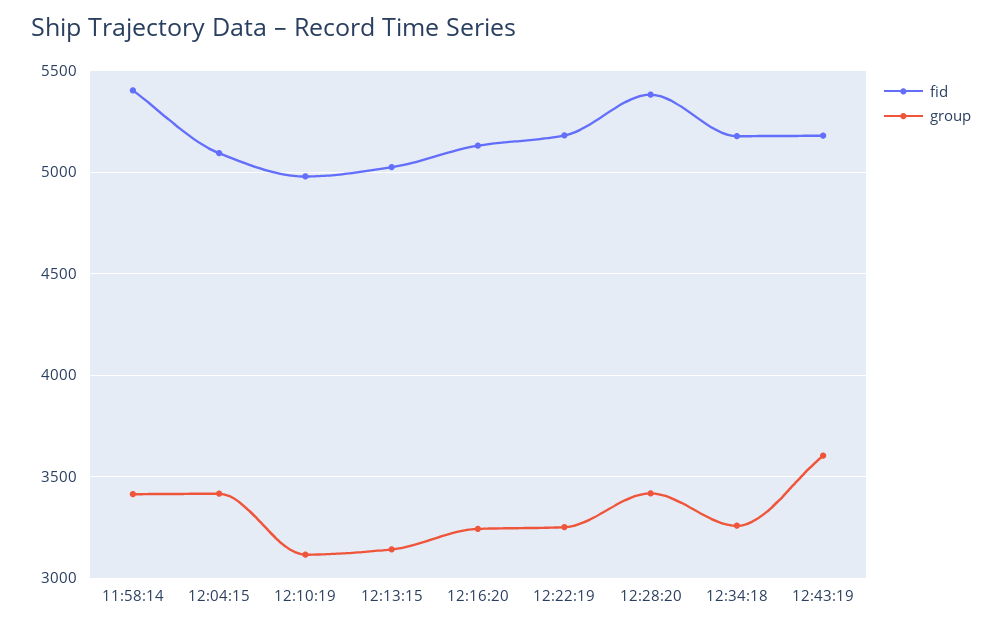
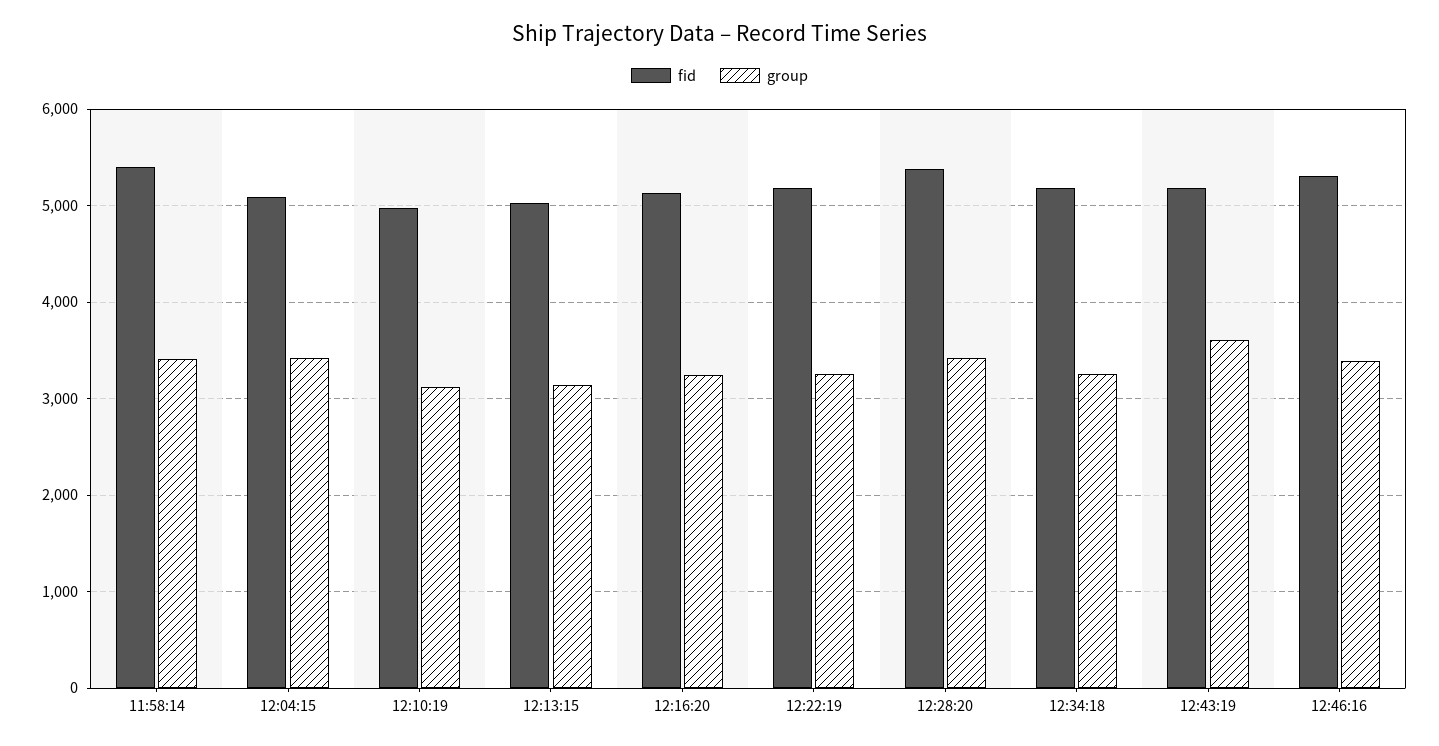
fid, 12:46:16: none -> 5300
group, 12:46:16: none -> 3400

